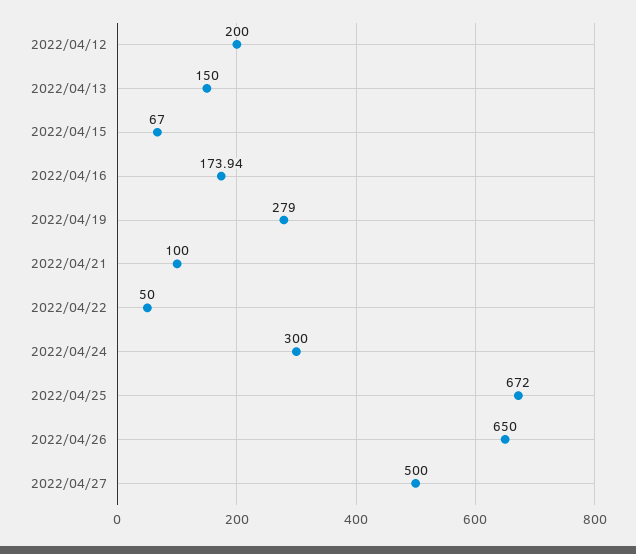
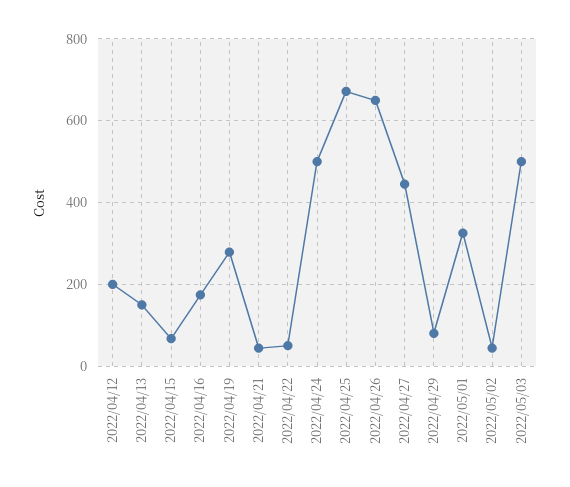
2022/04/21: 100 -> 40
2022/04/24: 300 -> 500
2022/04/27: 500 -> 440
2022/04/29: none -> 80
2022/05/01: none -> 320
2022/05/02: none -> 40
2022/05/03: none -> 500

